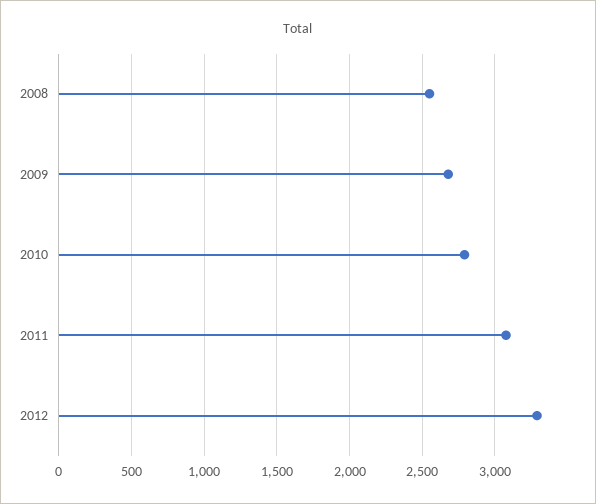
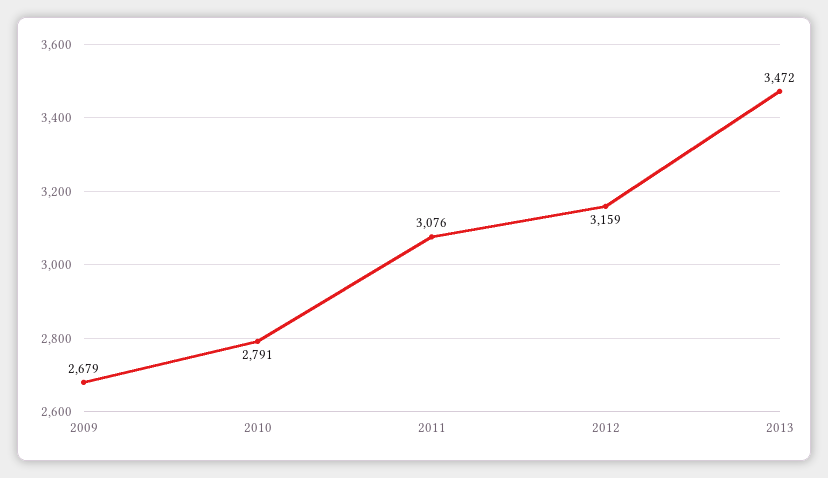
2008: 2550 -> none
2012: 3300 -> 3159
2013: none -> 3472

